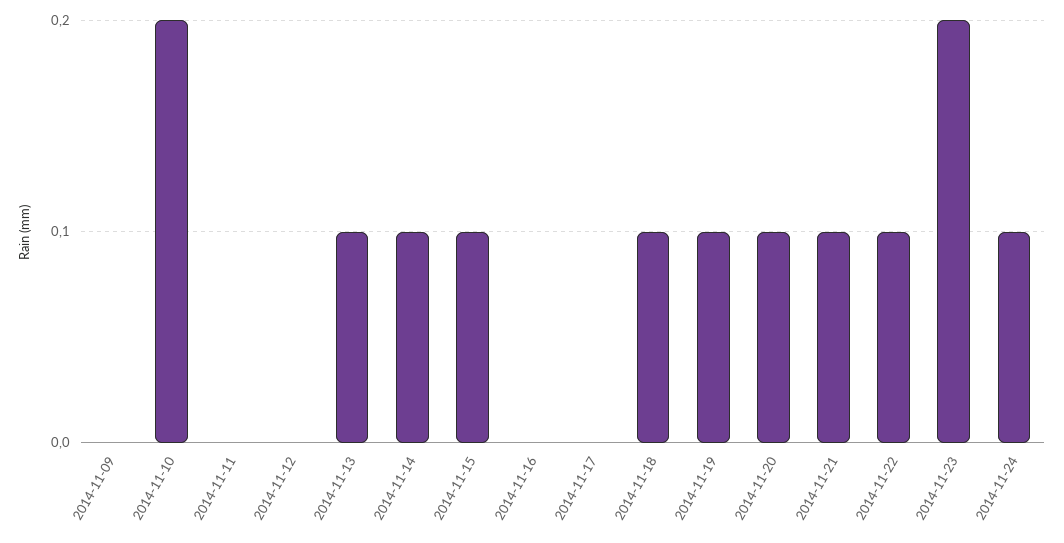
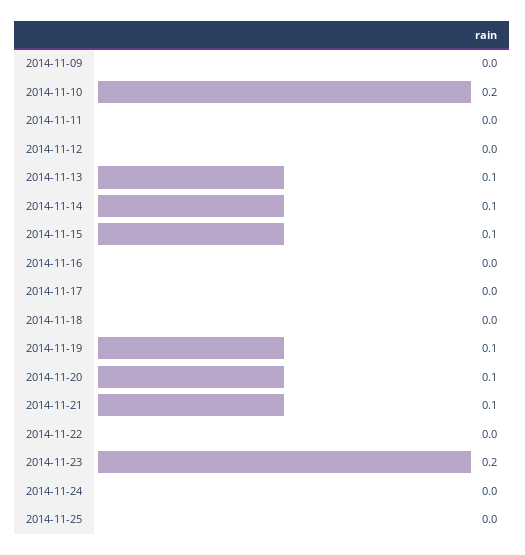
2014-11-18: 0.1 -> 0
2014-11-22: 0.1 -> 0
2014-11-24: 0.1 -> 0
2014-11-25: none -> 0

